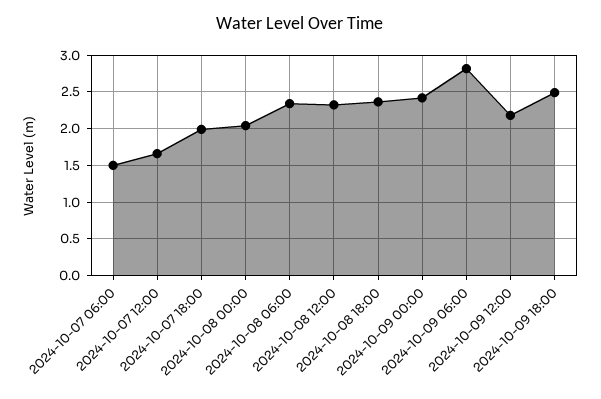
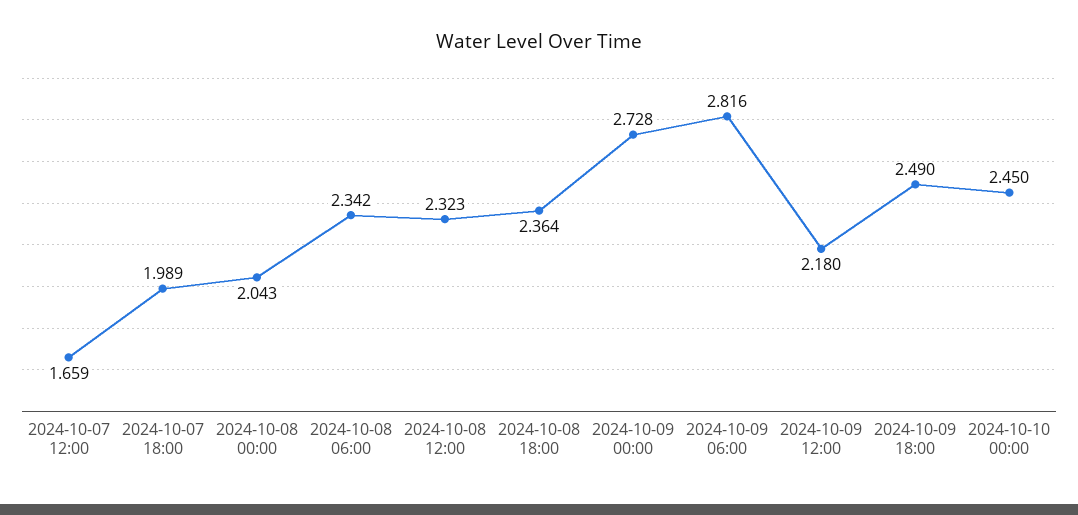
2024-10-07 06:00: 1.5 -> none
2024-10-09 00:00: 2.4 -> 2.728
2024-10-10 00:00: none -> 2.45

